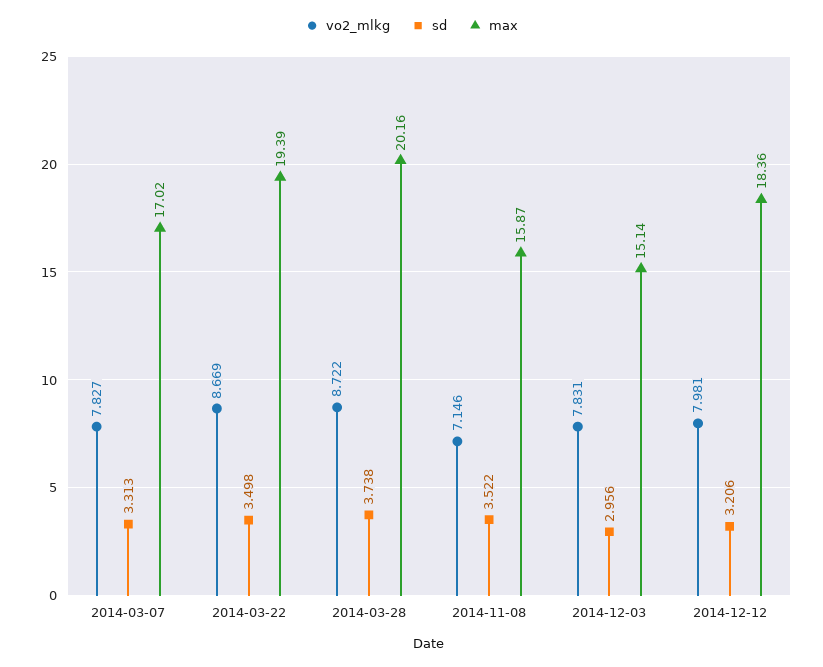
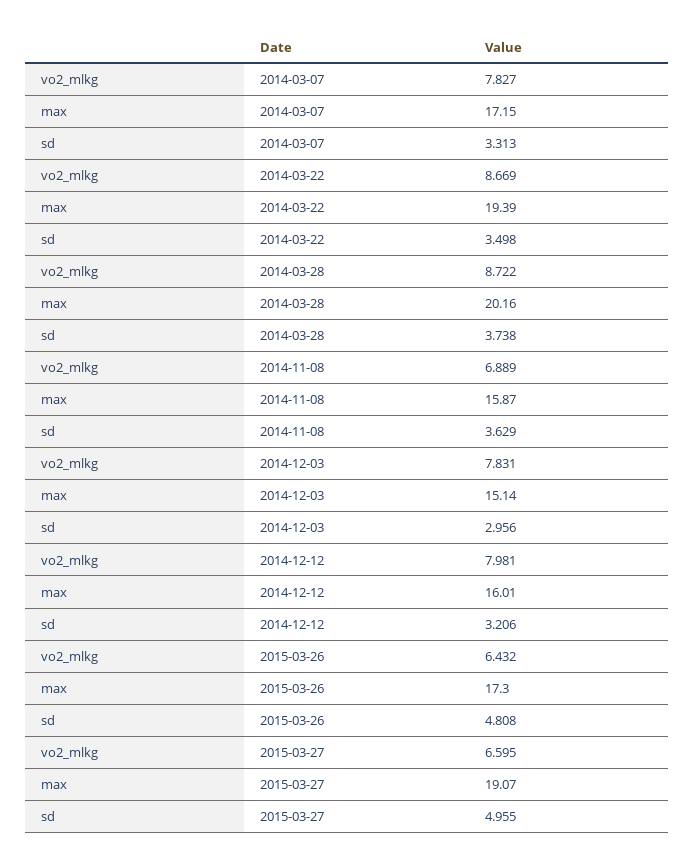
max, 2014-03-07: 17.02 -> 17.15
vo2_mlkg, 2014-11-08: 7.146 -> 6.889
sd, 2014-11-08: 3.522 -> 3.629
max, 2014-12-12: 18.36 -> 16.01
vo2_mlkg, 2015-03-26: none -> 6.432
max, 2015-03-26: none -> 17.3
sd, 2015-03-26: none -> 4.808
vo2_mlkg, 2015-03-27: none -> 6.595
max, 2015-03-27: none -> 19.07
sd, 2015-03-27: none -> 4.955

